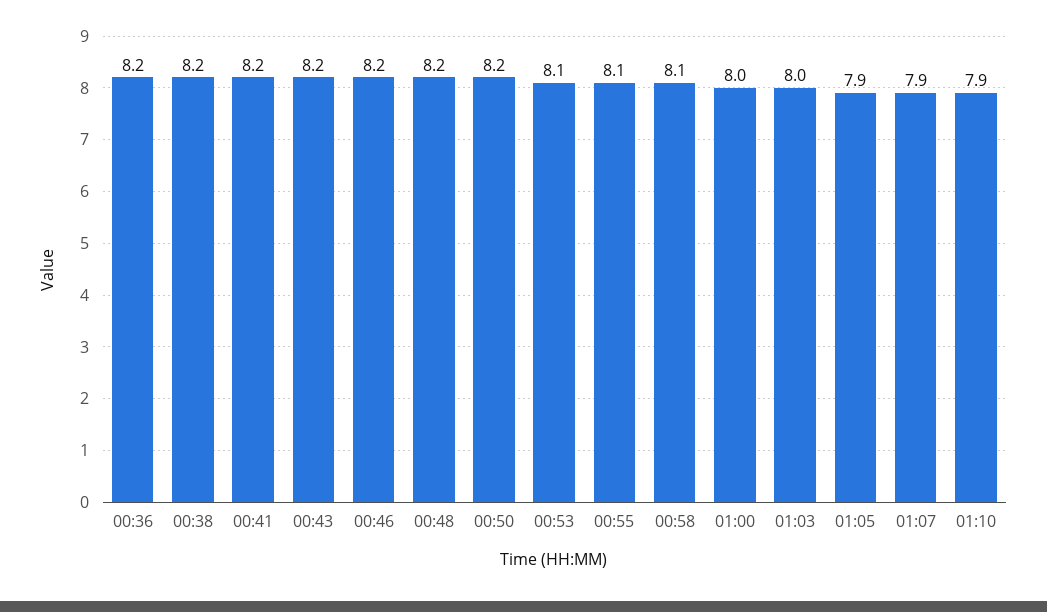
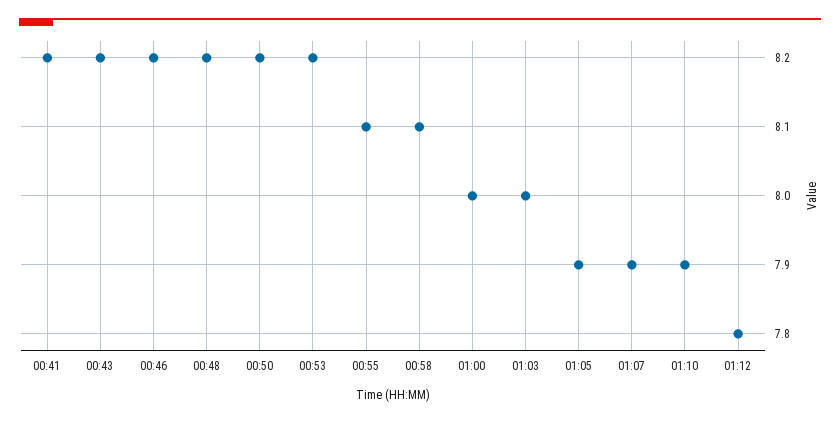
00:36: 8.2 -> none
00:38: 8.2 -> none
00:53: 8.1 -> 8.2
01:12: none -> 7.8

